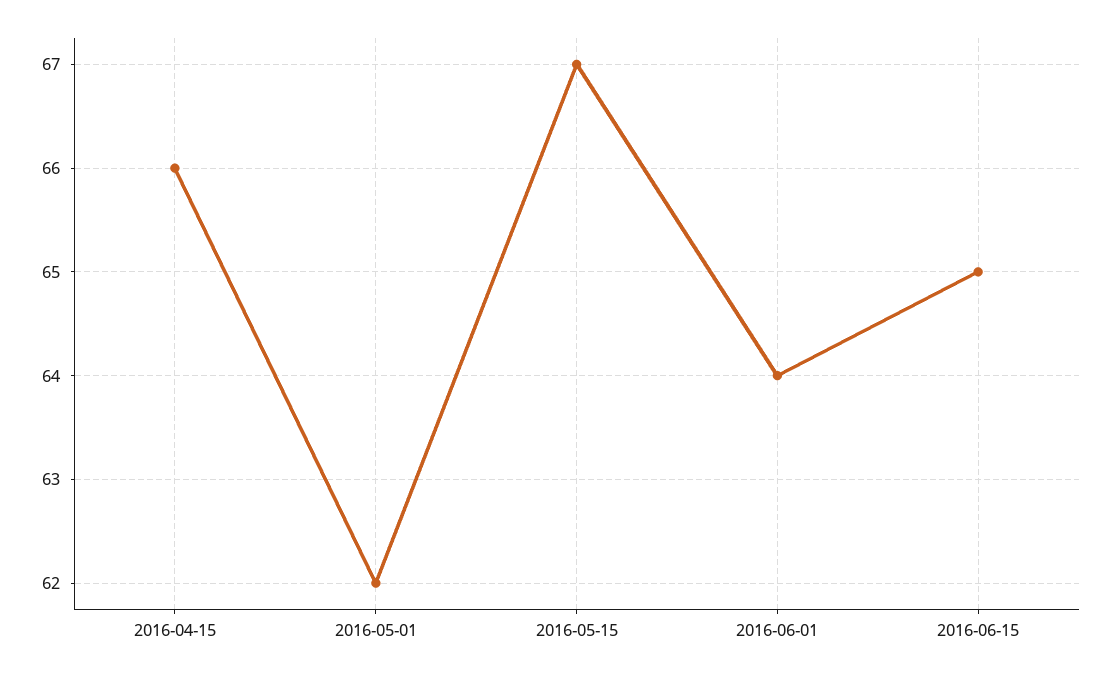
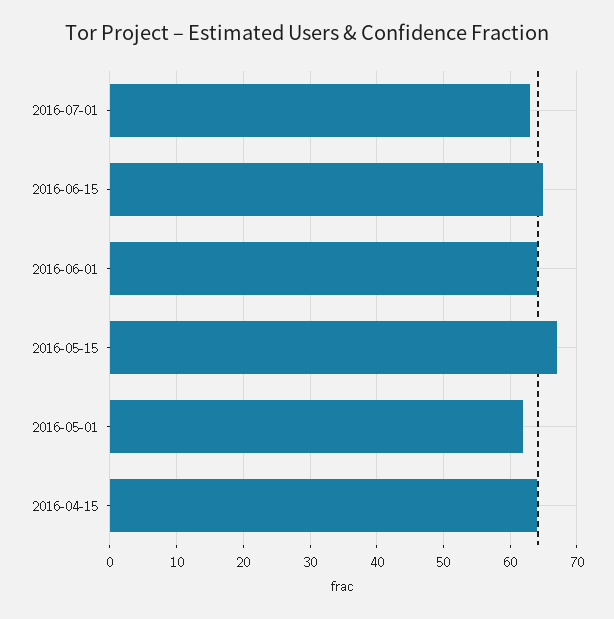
2016-04-15: 66 -> 64
2016-07-01: none -> 63

